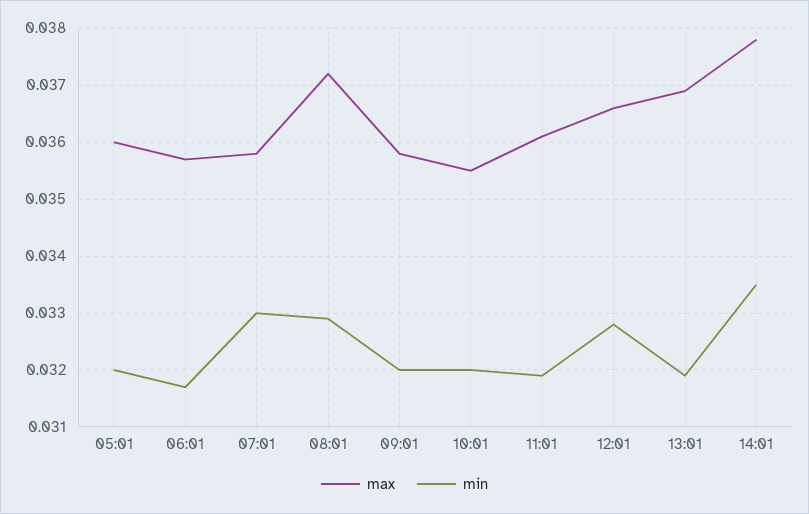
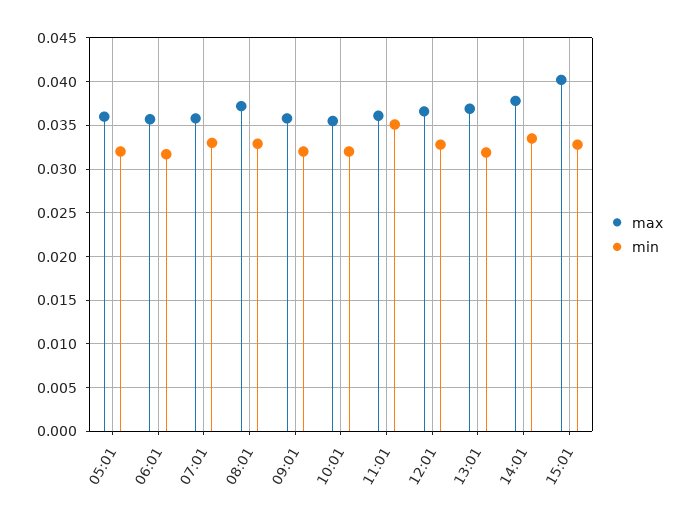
min, 11:01: 0.032 -> 0.035
max, 15:01: none -> 0.04
min, 15:01: none -> 0.033

